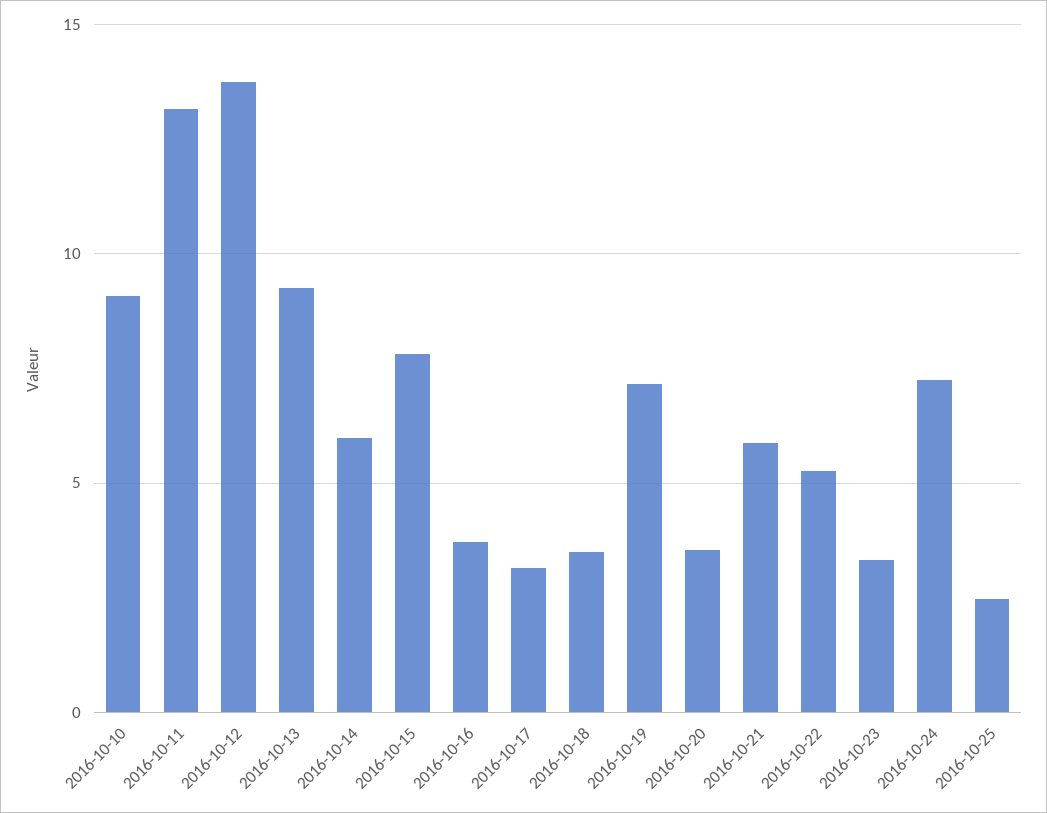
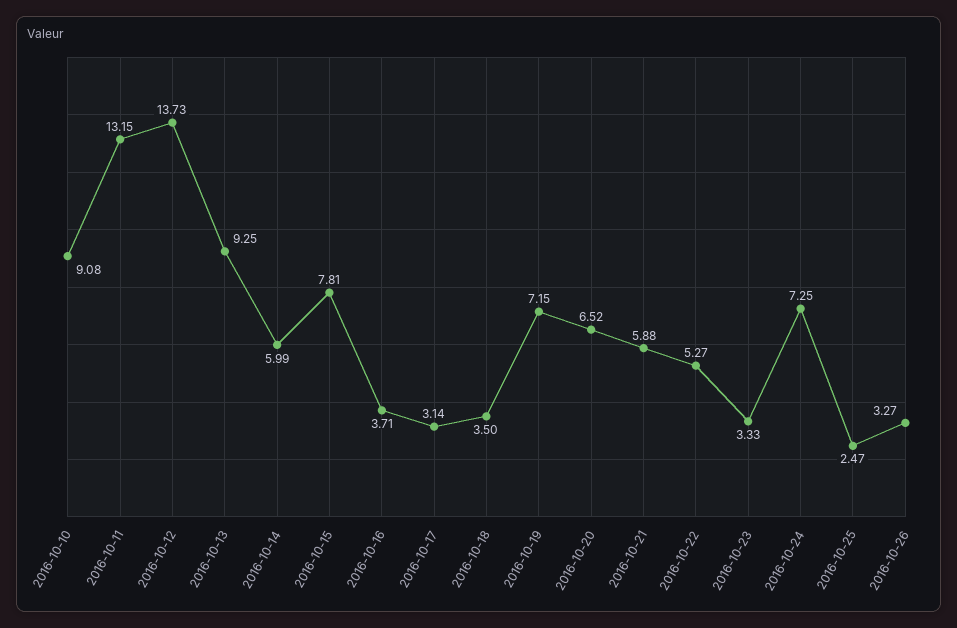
2016-10-20: 3.5 -> 6.52
2016-10-26: none -> 3.27

